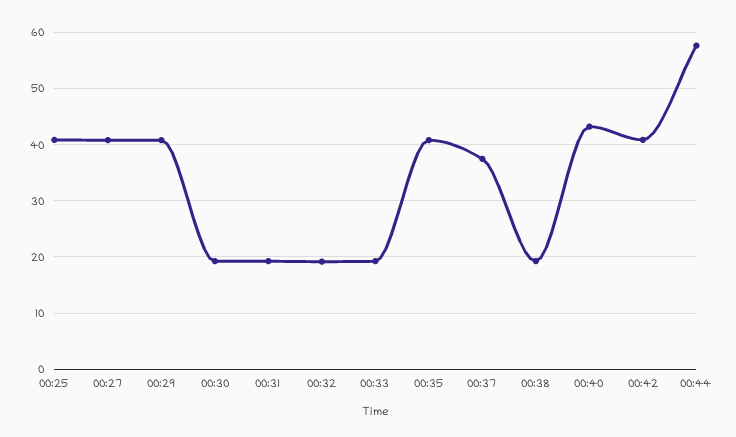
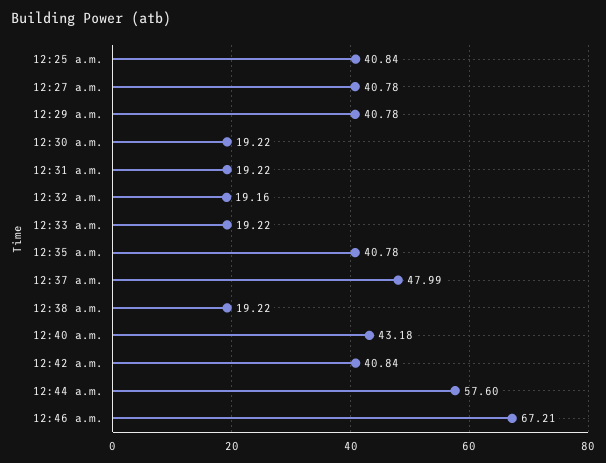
00:37: 38 -> 47.99
12:46 a.m.: none -> 67.21

